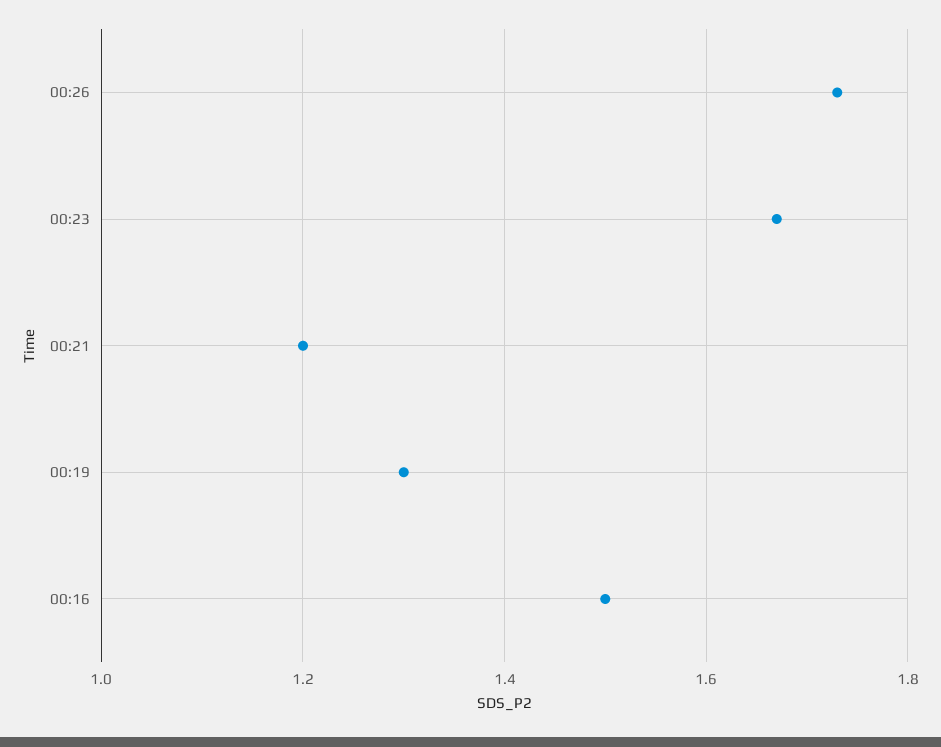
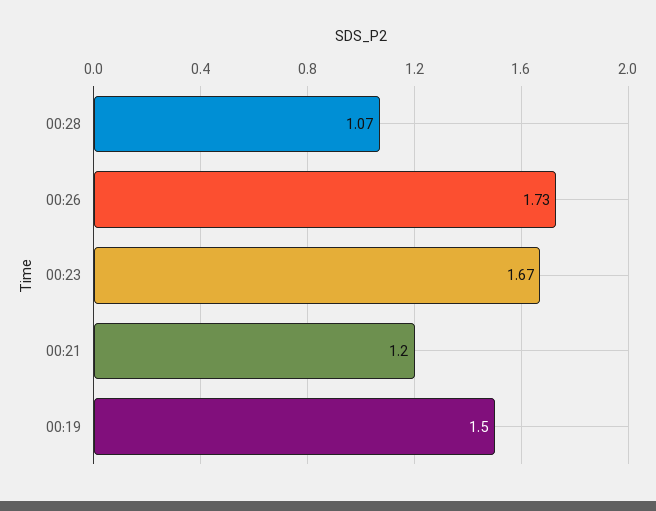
00:19: 1.3 -> 1.5
00:16: 1.5 -> none
00:28: none -> 1.07

